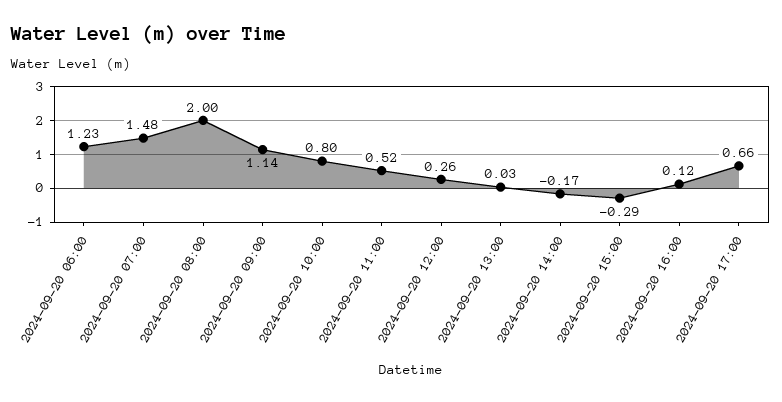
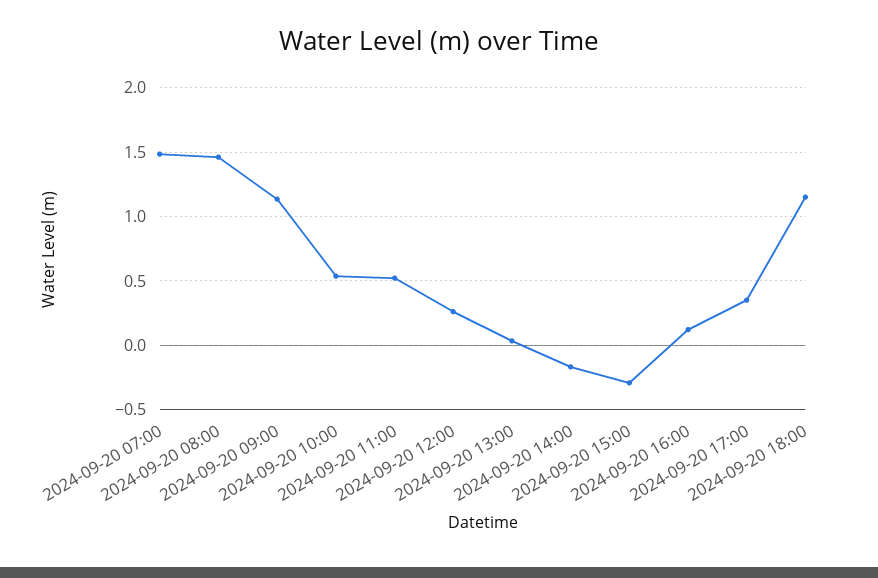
2024-09-20 06:00: 1.23 -> none
2024-09-20 08:00: 2 -> 1.45
2024-09-20 10:00: 0.8 -> 0.55
2024-09-20 17:00: 0.66 -> 0.35
2024-09-20 18:00: none -> 1.15

